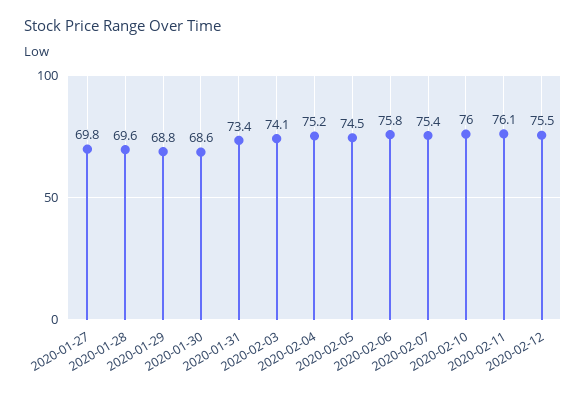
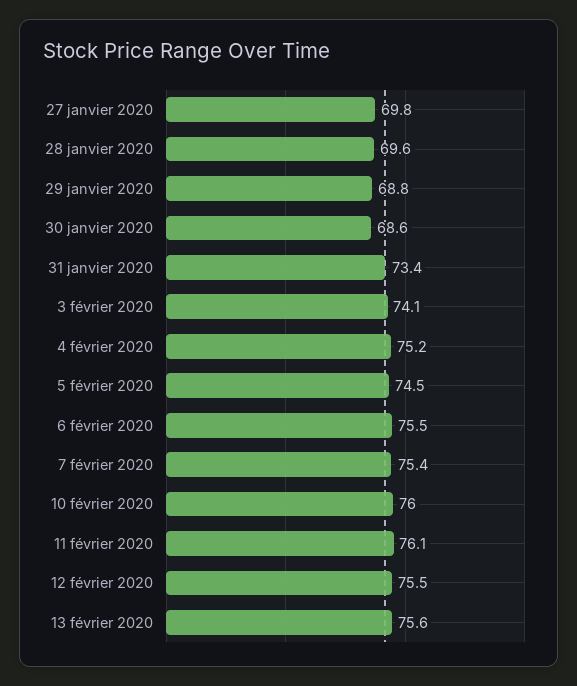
2020-02-06: 75.8 -> 75.5
13 février 2020: none -> 75.6

